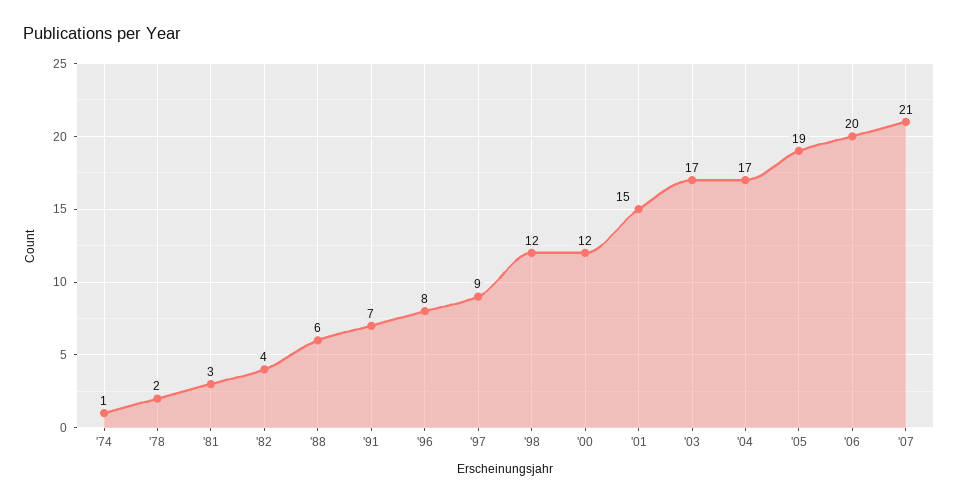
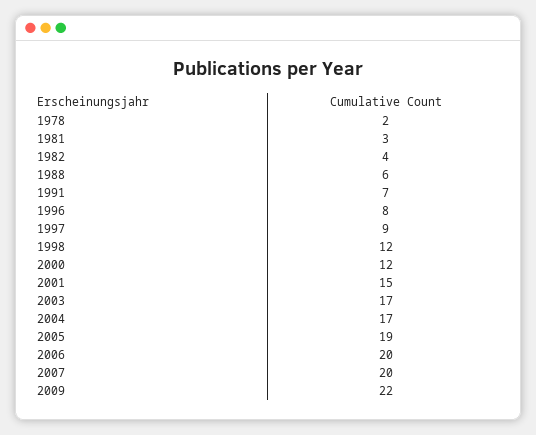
'74: 1 -> none
'07: 21 -> 20
2009: none -> 22

